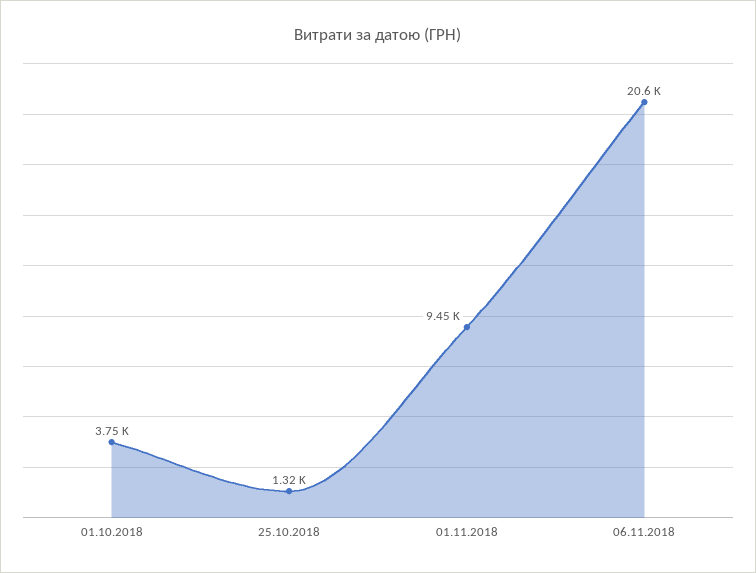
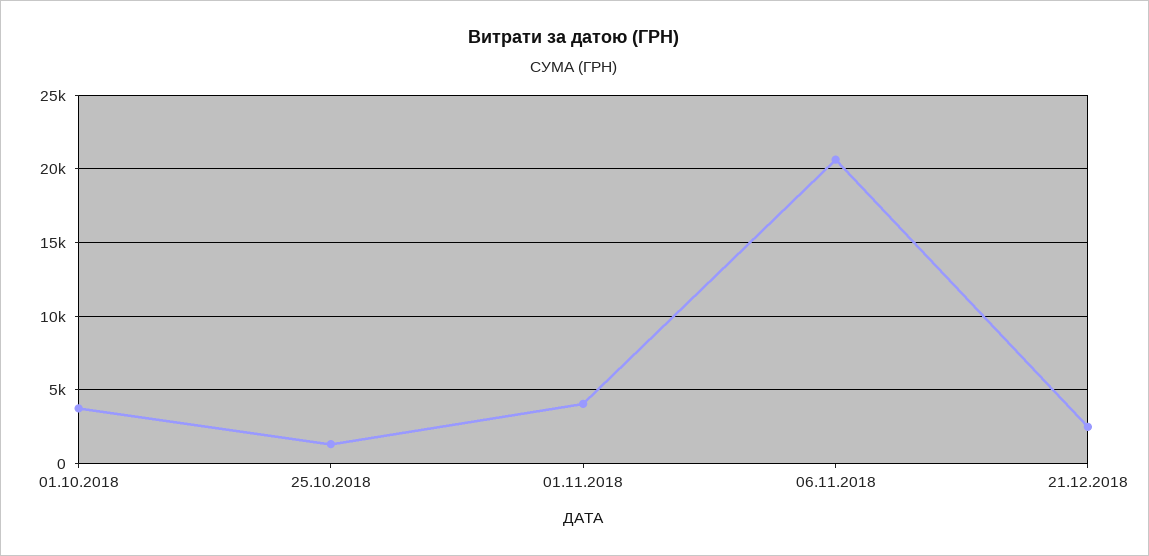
01.11.2018: 9450 -> 4000
21.12.2018: none -> 2500

